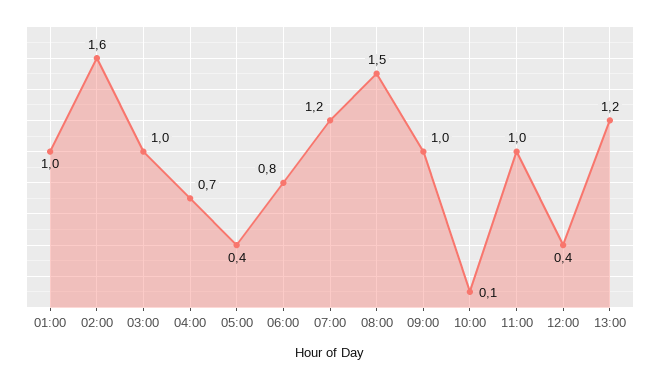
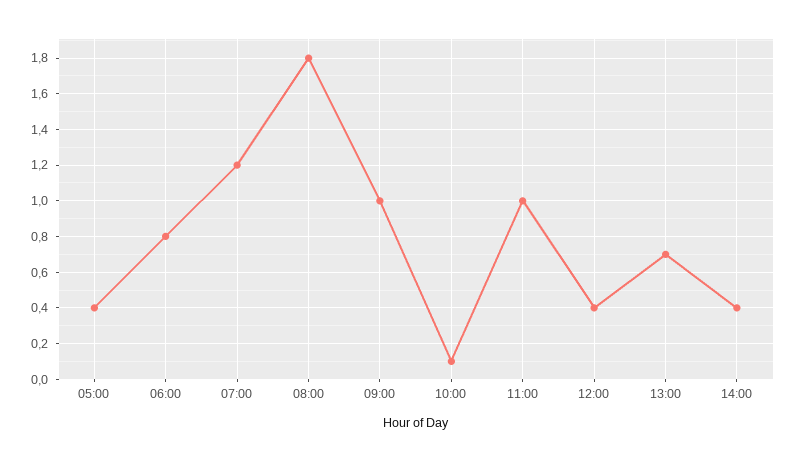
01:00: 1 -> none
02:00: 1.6 -> none
03:00: 1 -> none
04:00: 0.7 -> none
08:00: 1.5 -> 1.8
13:00: 1.2 -> 0.7
14:00: none -> 0.4

